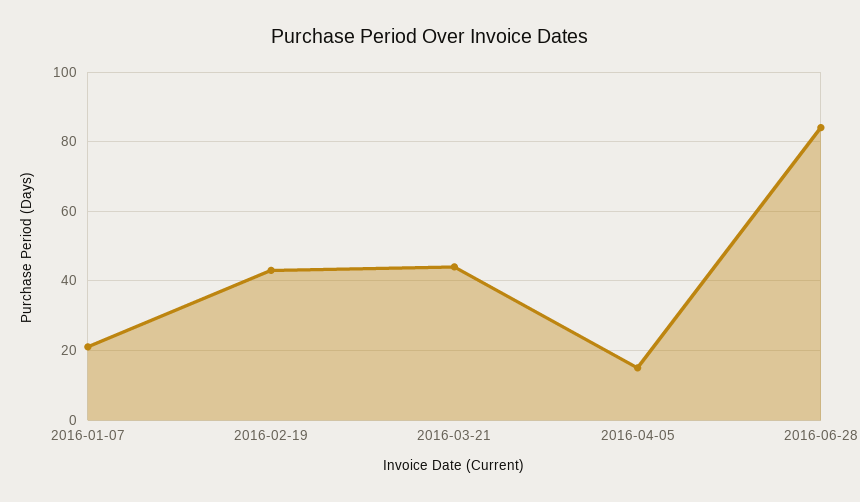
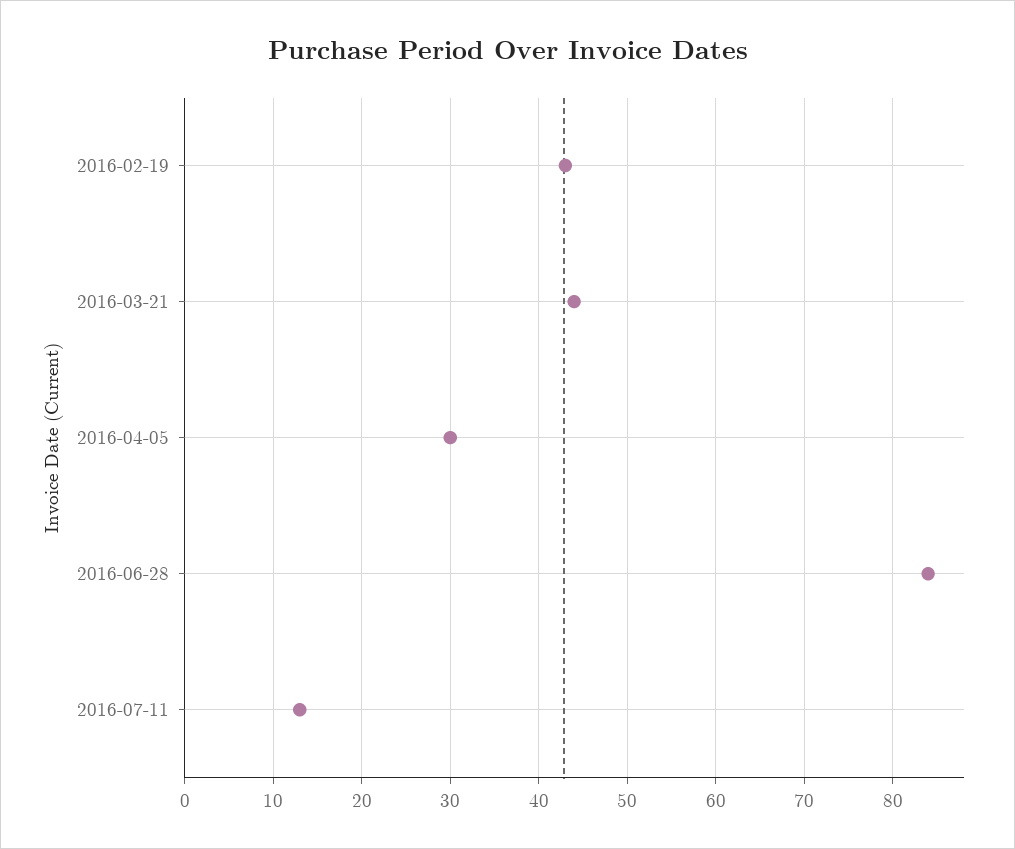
2016-01-07: 20 -> none
2016-04-05: 15 -> 30
2016-07-11: none -> 13

